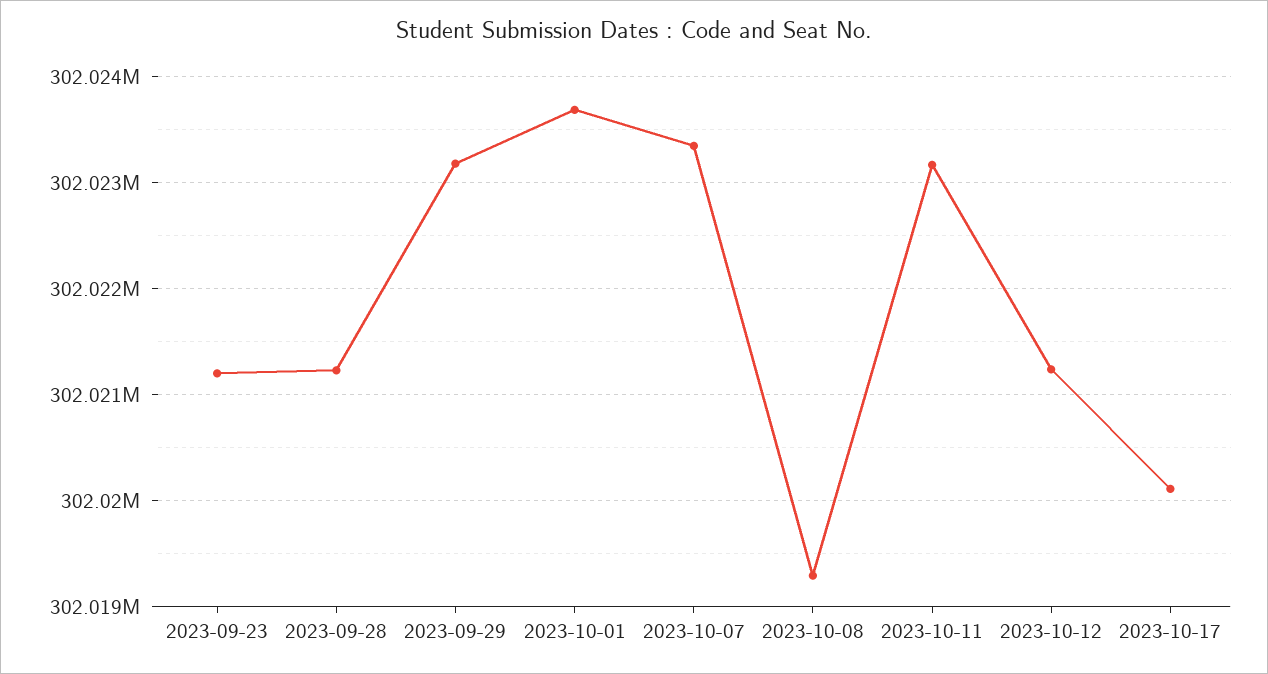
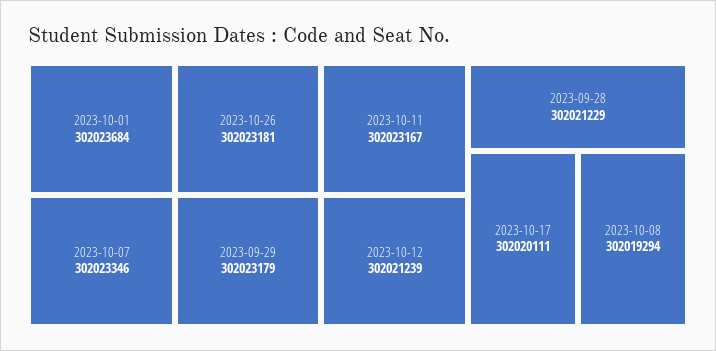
2023-09-23: 302021200 -> none
2023-10-26: none -> 302023181

